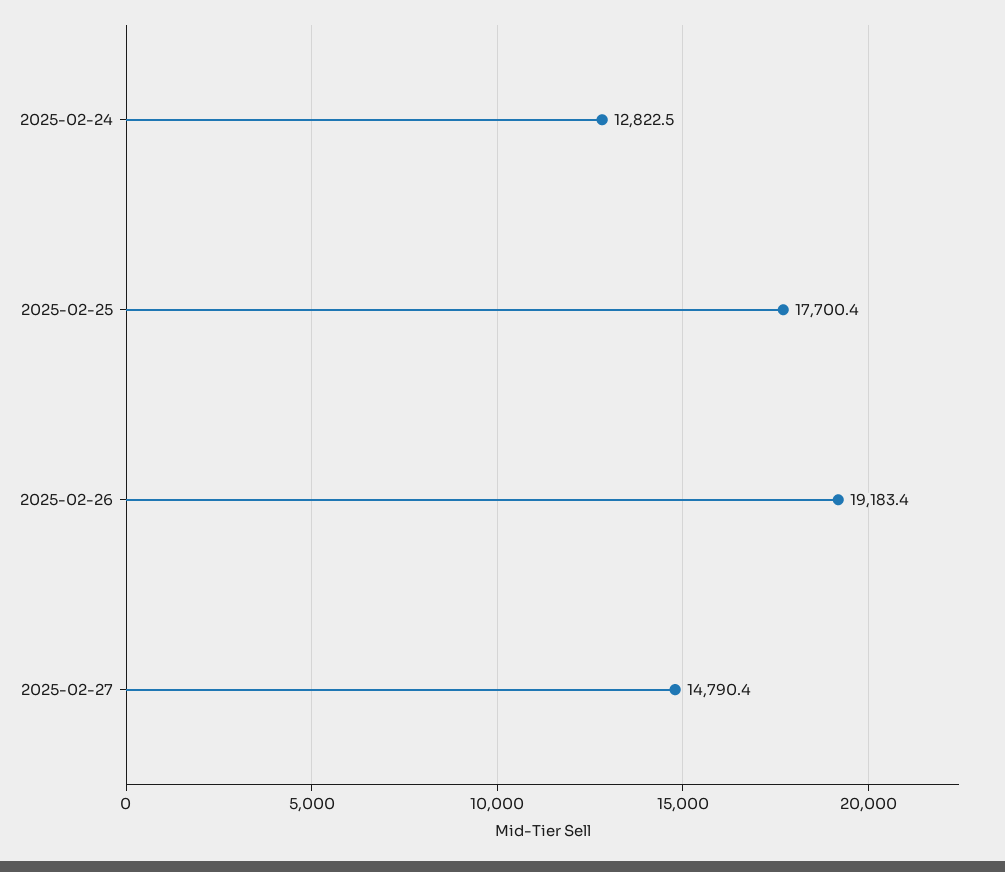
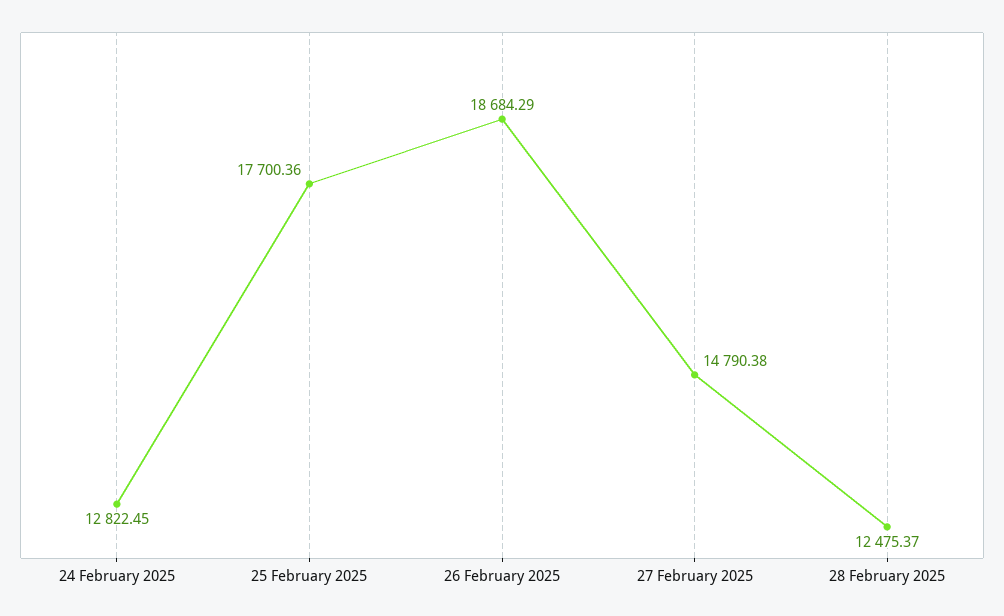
2025-02-26: 19183.4 -> 18684.29
28 February 2025: none -> 12475.37

